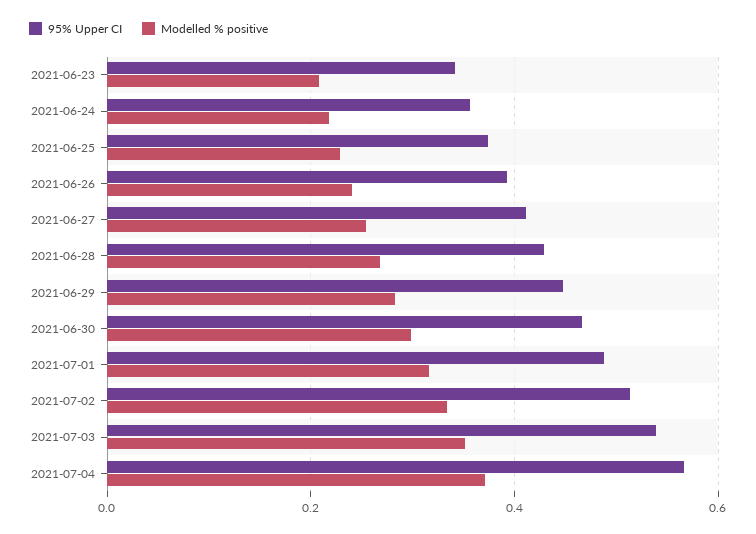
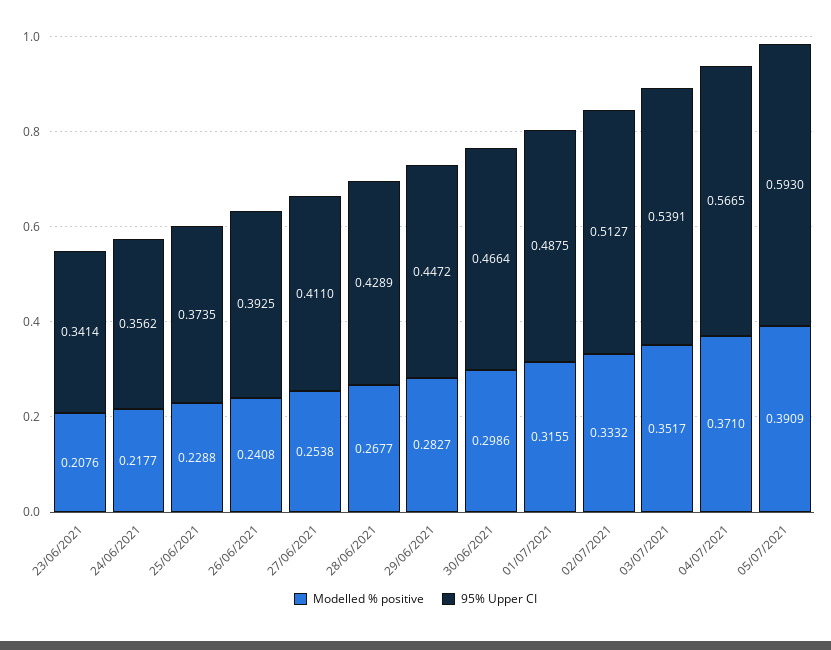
Modelled % positive, 05/07/2021: none -> 0.3909
95% Upper CI, 05/07/2021: none -> 0.593

